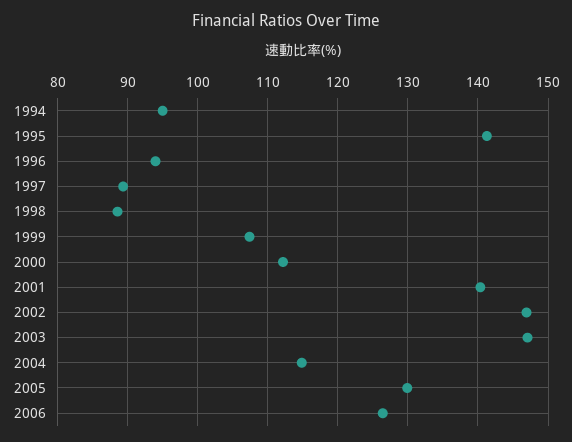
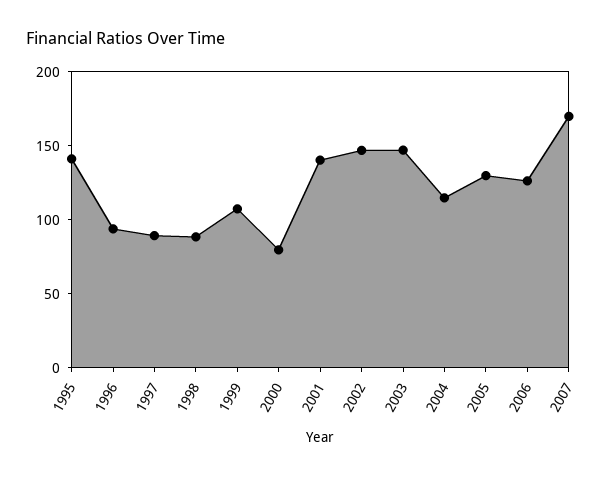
1994: 95 -> none
2000: 112 -> 80
2007: none -> 170

